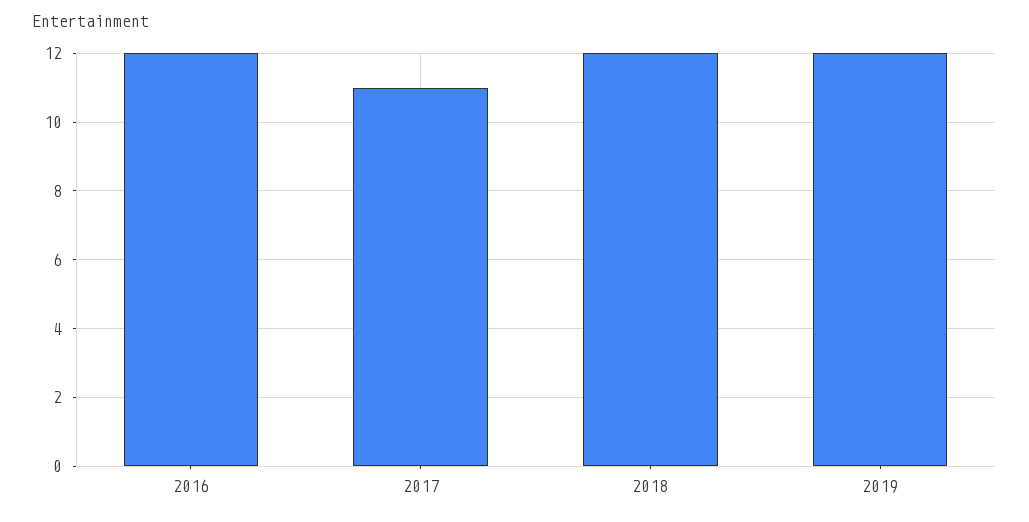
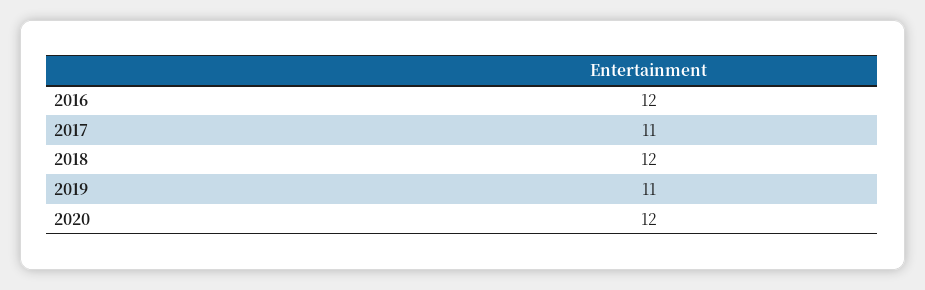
2019: 12 -> 11
2020: none -> 12

